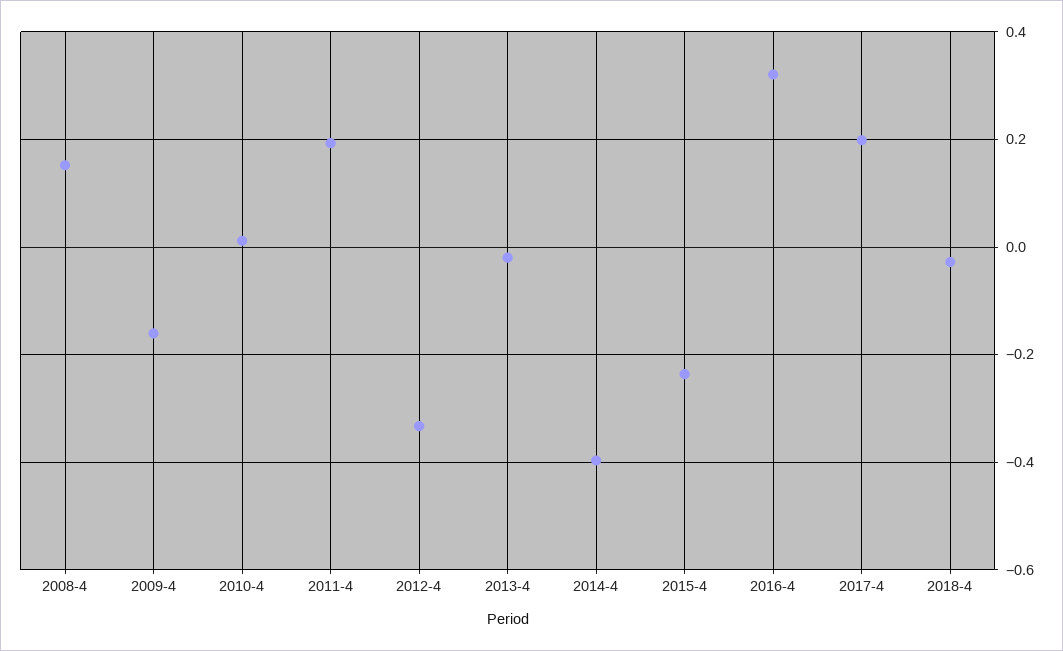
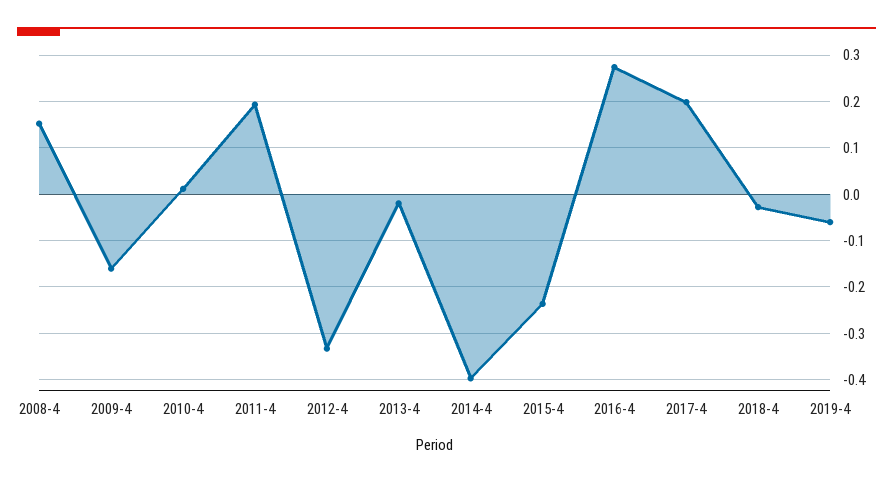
2016-4: 0.32 -> 0.28
2019-4: none -> -0.06

